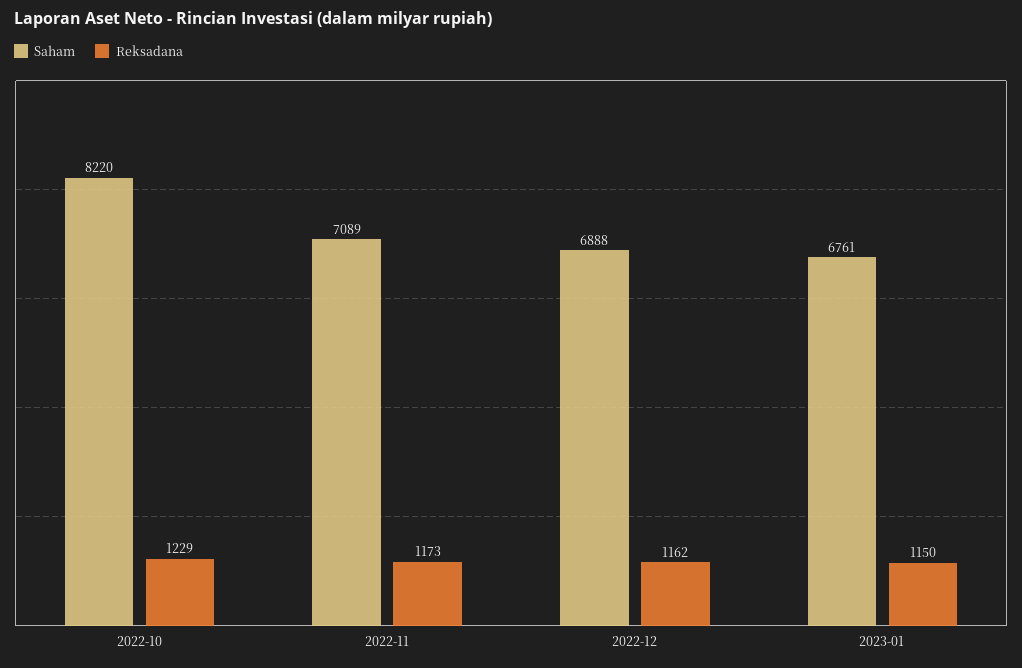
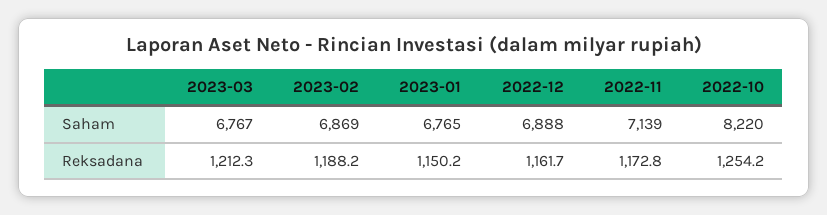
Reksadana, 2022-10: 1229 -> 1254.2
Saham, 2022-11: 7089 -> 7139
Saham, 2023-01: 6761 -> 6765
Saham, 2023-03: none -> 6767
Saham, 2023-02: none -> 6869
Reksadana, 2023-03: none -> 1212.3
Reksadana, 2023-02: none -> 1188.2

